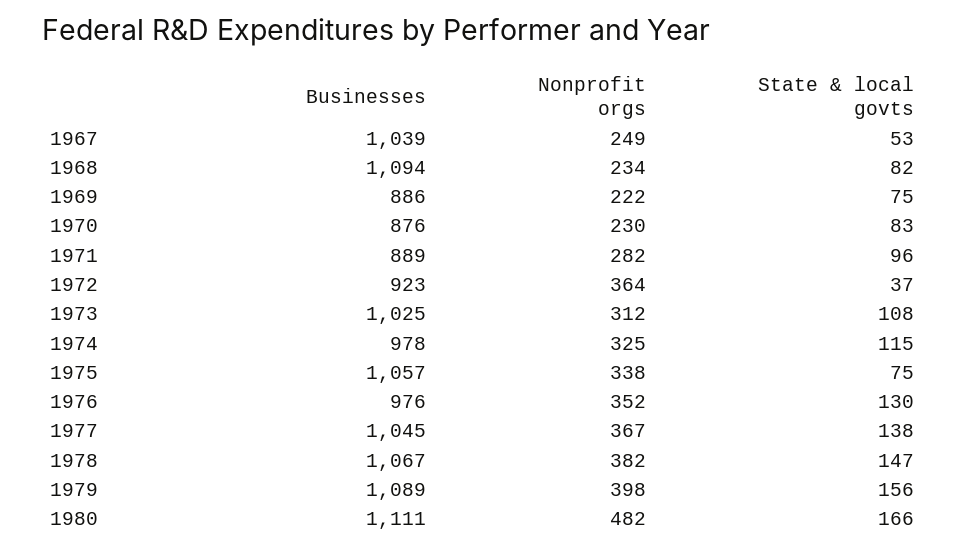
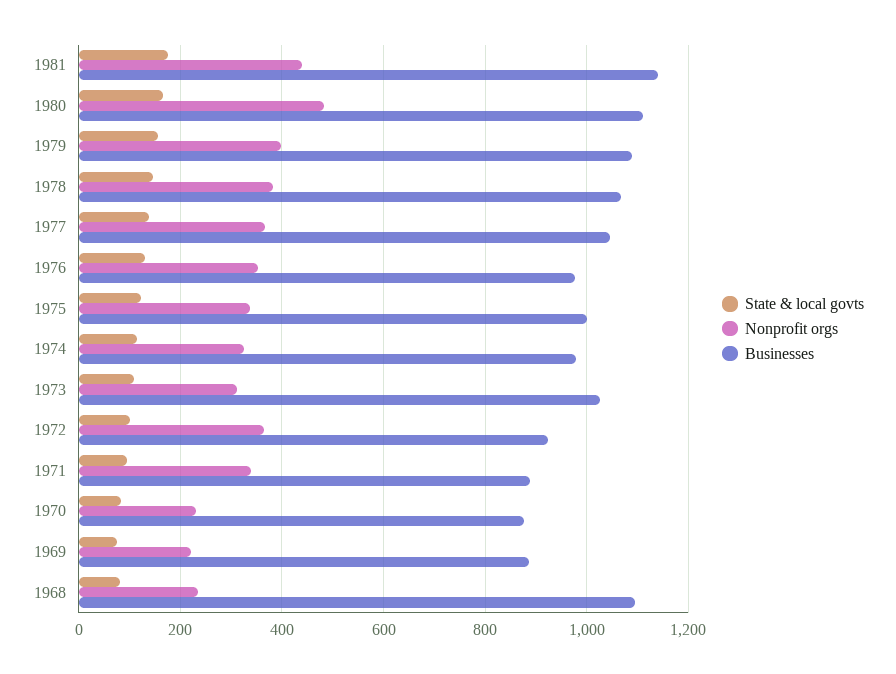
Businesses, 1967: 1039 -> none
Nonprofit orgs, 1967: 249 -> none
State & local govts, 1967: 53 -> none
Nonprofit orgs, 1971: 282 -> 340
State & local govts, 1972: 37 -> 100
Businesses, 1975: 1057 -> 1000
State & local govts, 1975: 75 -> 120
State & local govts, 1981: none -> 180
Nonprofit orgs, 1981: none -> 440
Businesses, 1981: none -> 1140

